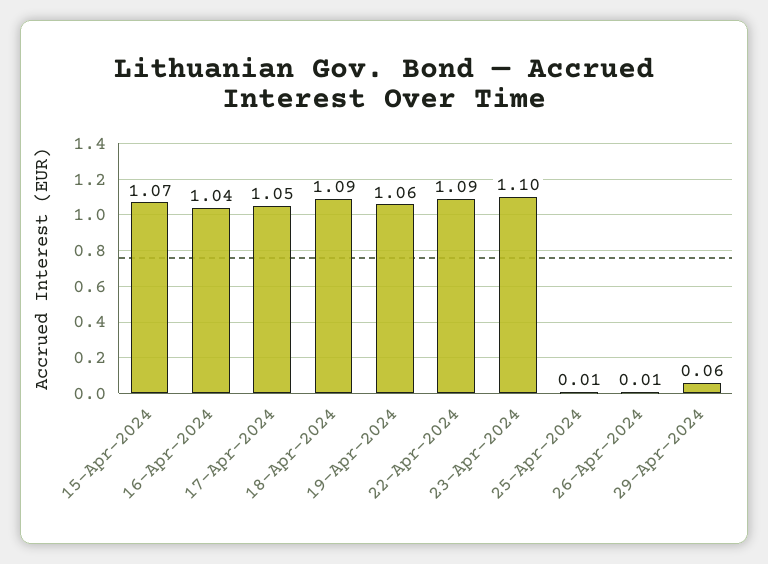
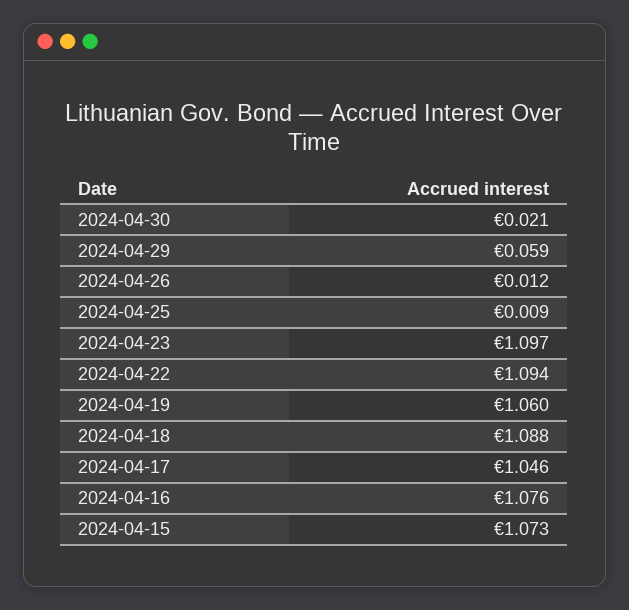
16-Apr-2024: 1.04 -> 1.076
2024-04-30: none -> 0.021

